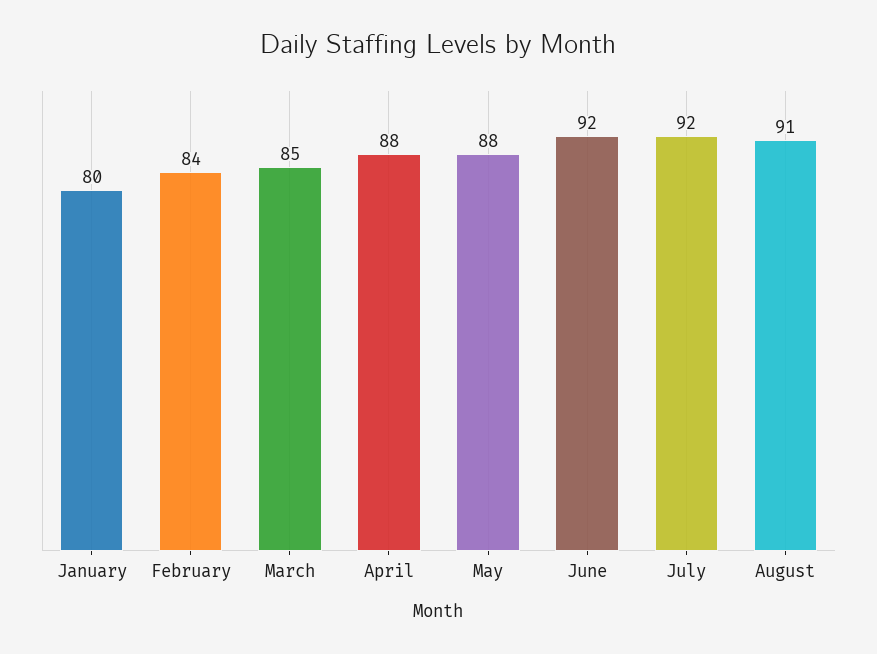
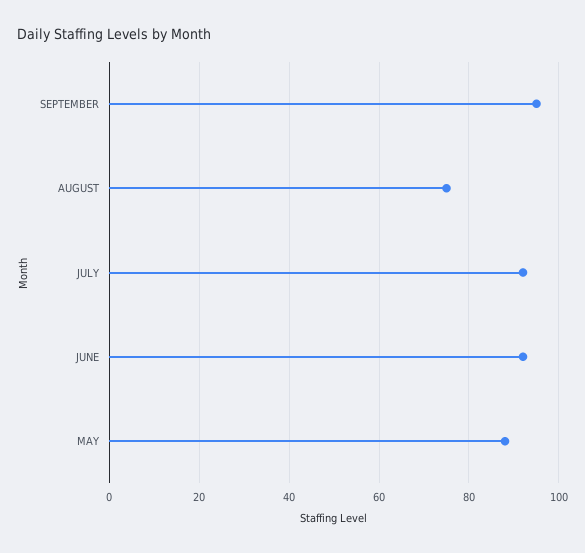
January: 80 -> none
February: 84 -> none
March: 85 -> none
April: 88 -> none
August: 91 -> 75
SEPTEMBER: none -> 95

